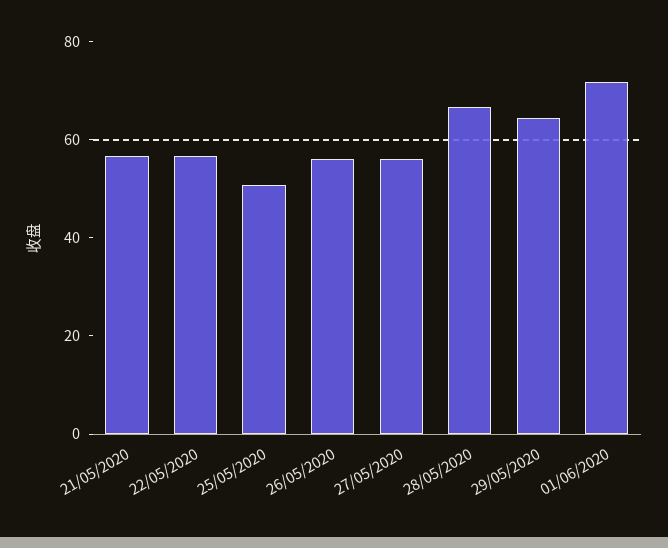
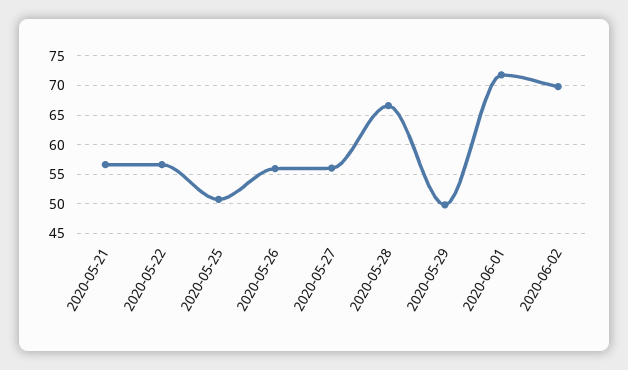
29/05/2020: 65 -> 50
2020-06-02: none -> 70

